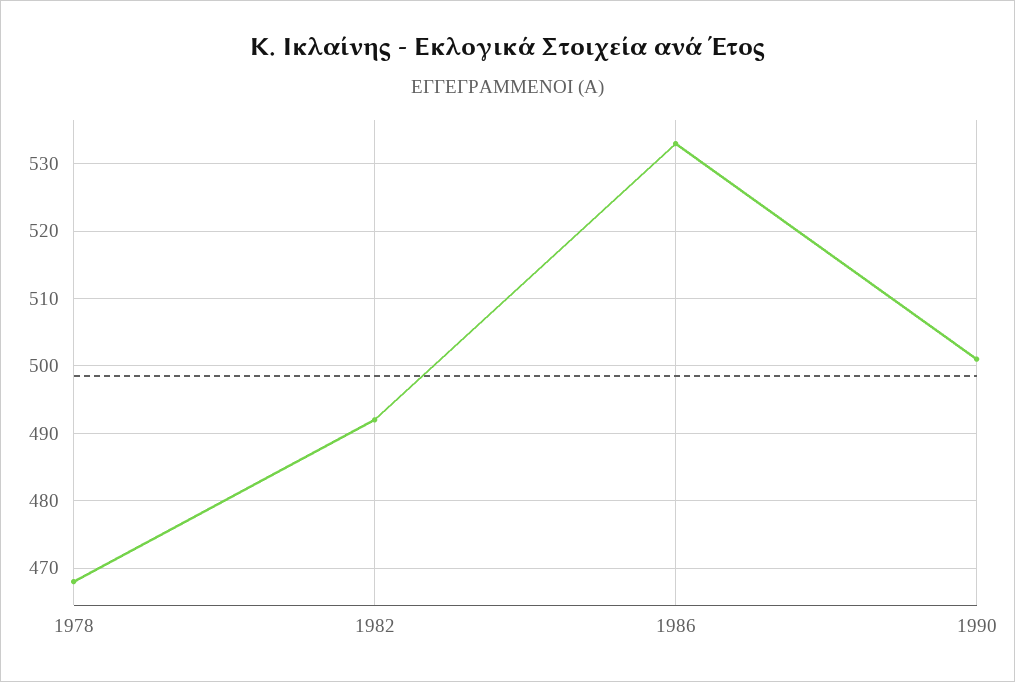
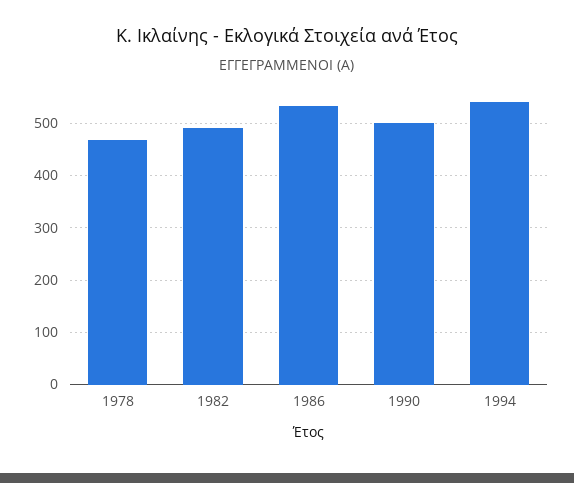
1994: none -> 540

